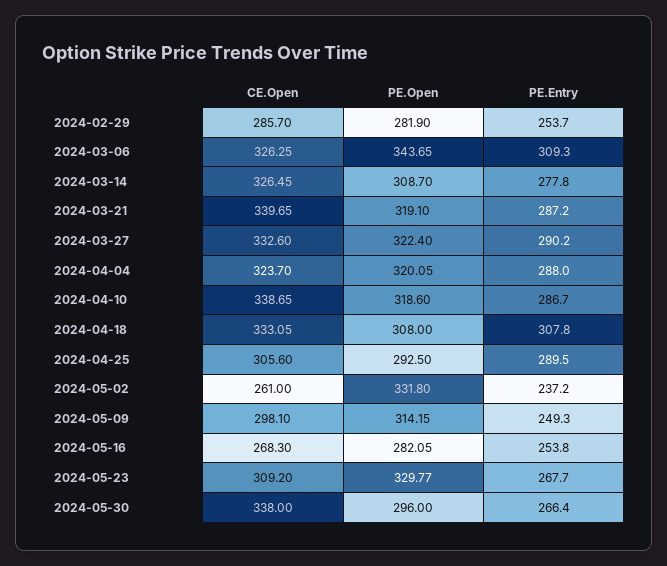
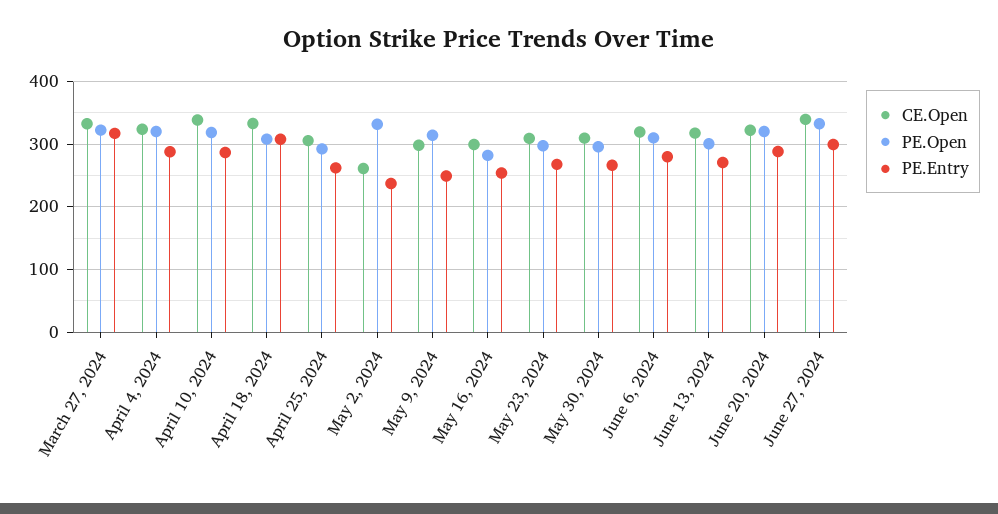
CE.Open, 2024-02-29: 285.7 -> none
PE.Open, 2024-02-29: 281.9 -> none
PE.Entry, 2024-02-29: 253.7 -> none
CE.Open, 2024-03-06: 326.25 -> none
PE.Open, 2024-03-06: 343.65 -> none
PE.Entry, 2024-03-06: 309.3 -> none
CE.Open, 2024-03-14: 326.45 -> none
PE.Open, 2024-03-14: 308.7 -> none
PE.Entry, 2024-03-14: 277.8 -> none
CE.Open, 2024-03-21: 339.65 -> none
PE.Open, 2024-03-21: 319.1 -> none
PE.Entry, 2024-03-21: 287.2 -> none
PE.Entry, 2024-03-27: 290.2 -> 320
PE.Entry, 2024-04-25: 289.5 -> 260
CE.Open, 2024-05-16: 268.3 -> 300
PE.Open, 2024-05-23: 329.77 -> 300
CE.Open, 2024-05-30: 338 -> 310
CE.Open, June 6, 2024: none -> 320
PE.Open, June 6, 2024: none -> 310
PE.Entry, June 6, 2024: none -> 280
CE.Open, June 13, 2024: none -> 320
PE.Open, June 13, 2024: none -> 300
PE.Entry, June 13, 2024: none -> 270
CE.Open, June 20, 2024: none -> 320
PE.Open, June 20, 2024: none -> 320
PE.Entry, June 20, 2024: none -> 290
CE.Open, June 27, 2024: none -> 340
PE.Open, June 27, 2024: none -> 330
PE.Entry, June 27, 2024: none -> 300

